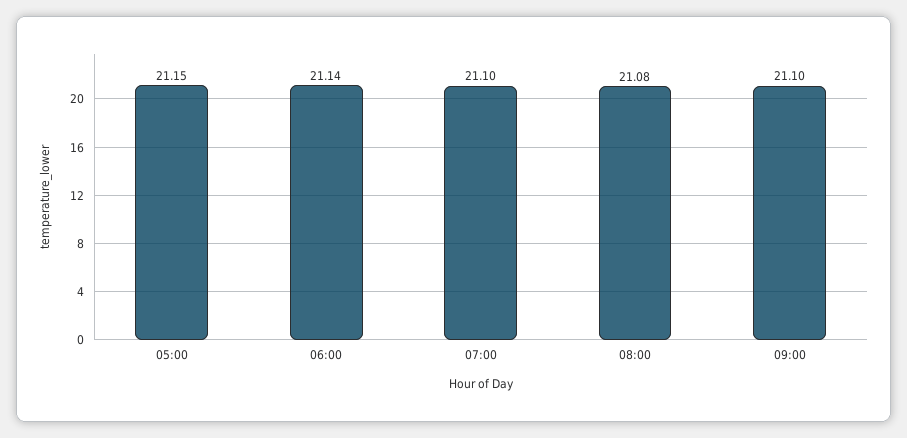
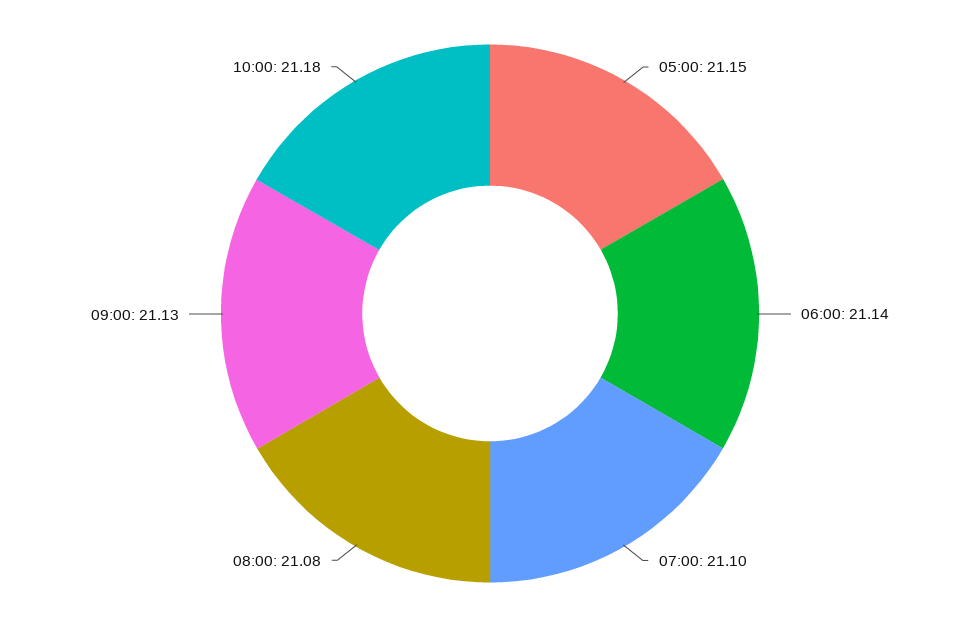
09:00: 21.1 -> 21.13
10:00: none -> 21.18

